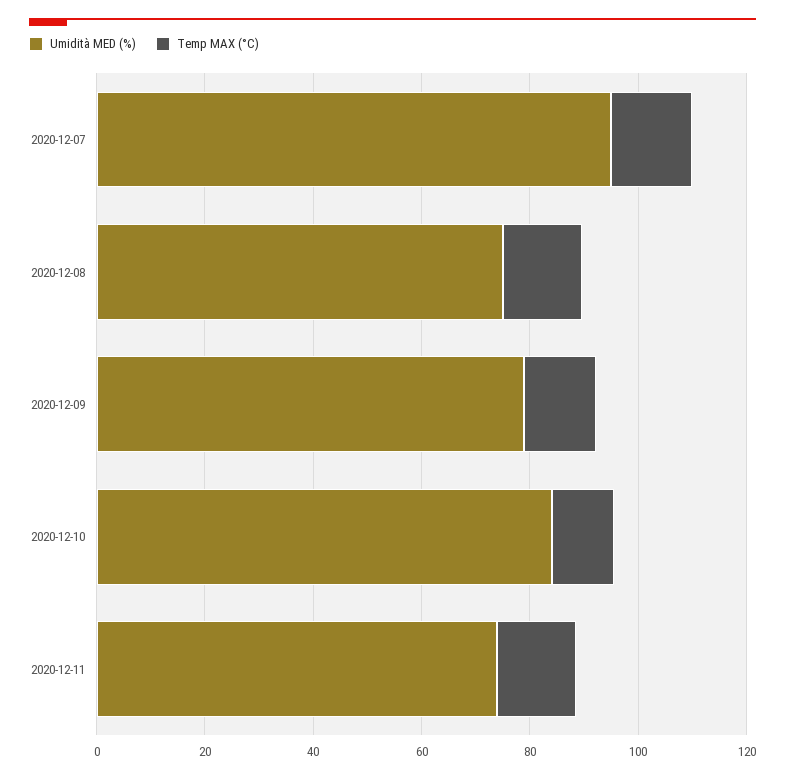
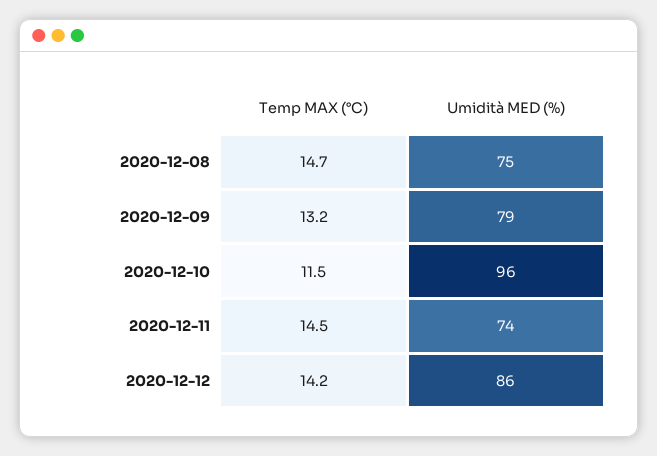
Umidità MED (%), 2020-12-07: 95 -> none
Temp MAX (°C), 2020-12-07: 15 -> none
Umidità MED (%), 2020-12-10: 85 -> 96
Temp MAX (°C), 2020-12-12: none -> 14.2
Umidità MED (%), 2020-12-12: none -> 86

